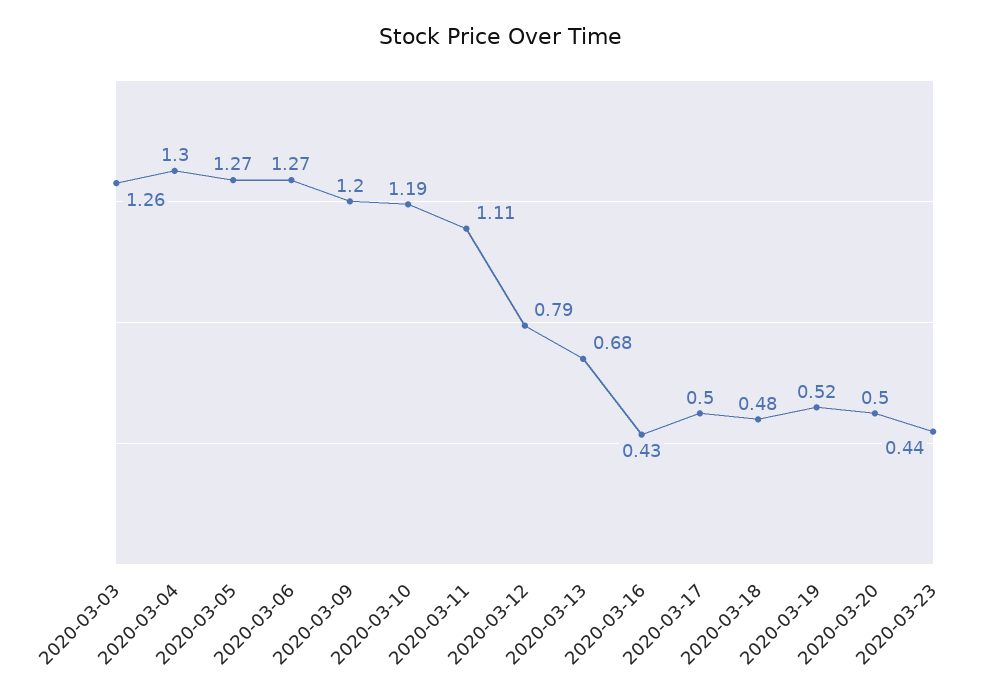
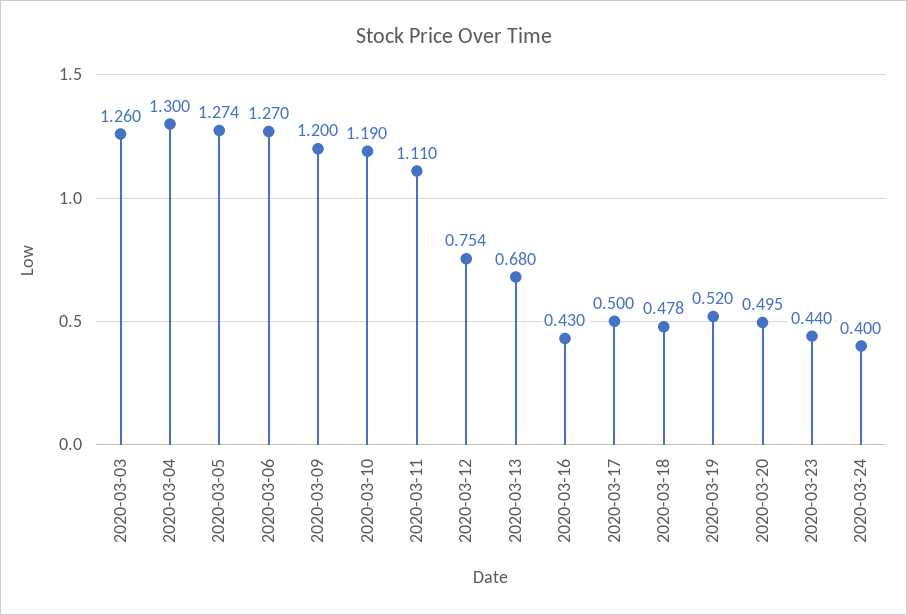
2020-03-12: 0.79 -> 0.754
2020-03-24: none -> 0.4

